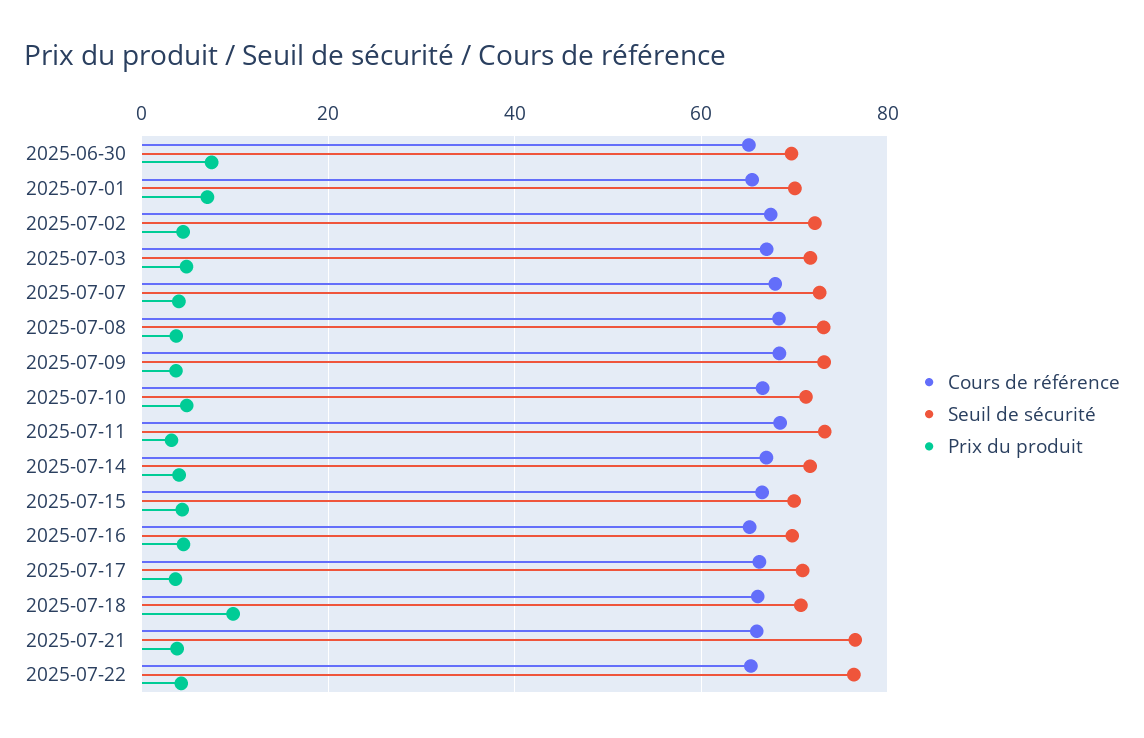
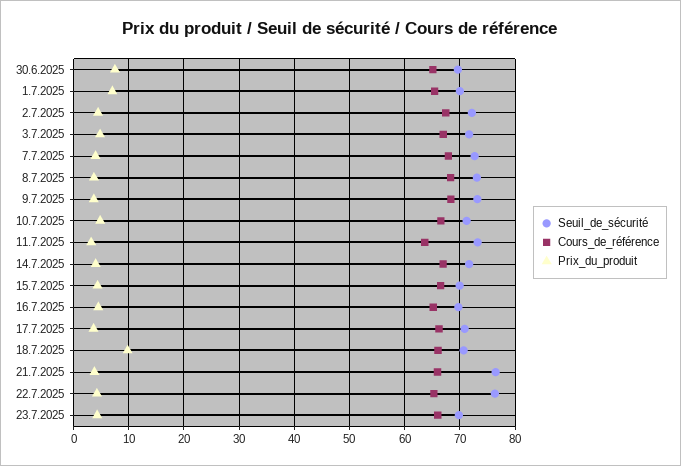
Cours de référence, 2025-07-11: 68 -> 64
Seuil de sécurité, 23.7.2025: none -> 70
Cours de référence, 23.7.2025: none -> 66
Prix du produit, 23.7.2025: none -> 4

